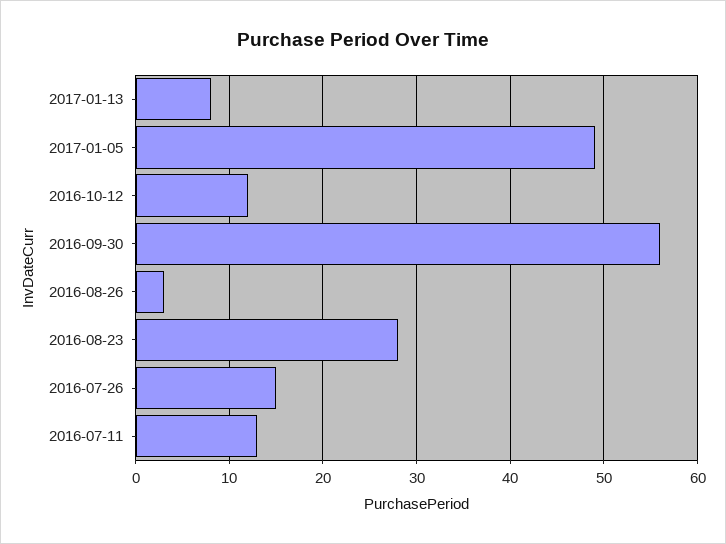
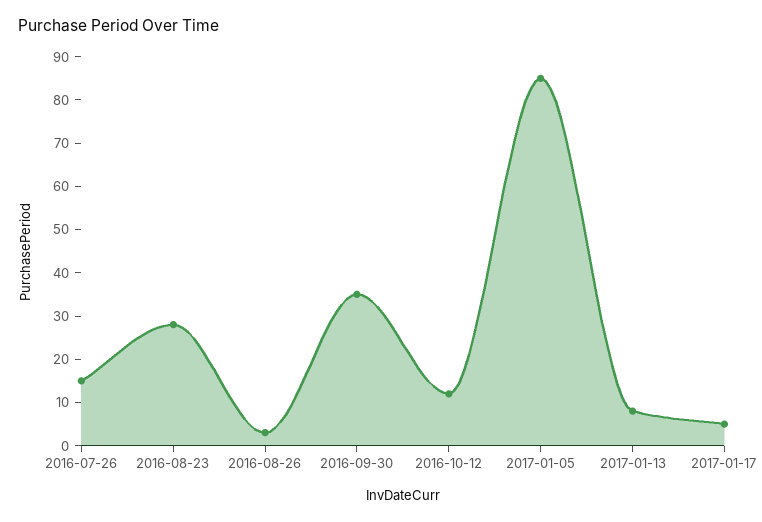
2017-01-05: 49 -> 85
2016-09-30: 56 -> 35
2016-07-11: 13 -> none
2017-01-17: none -> 5

